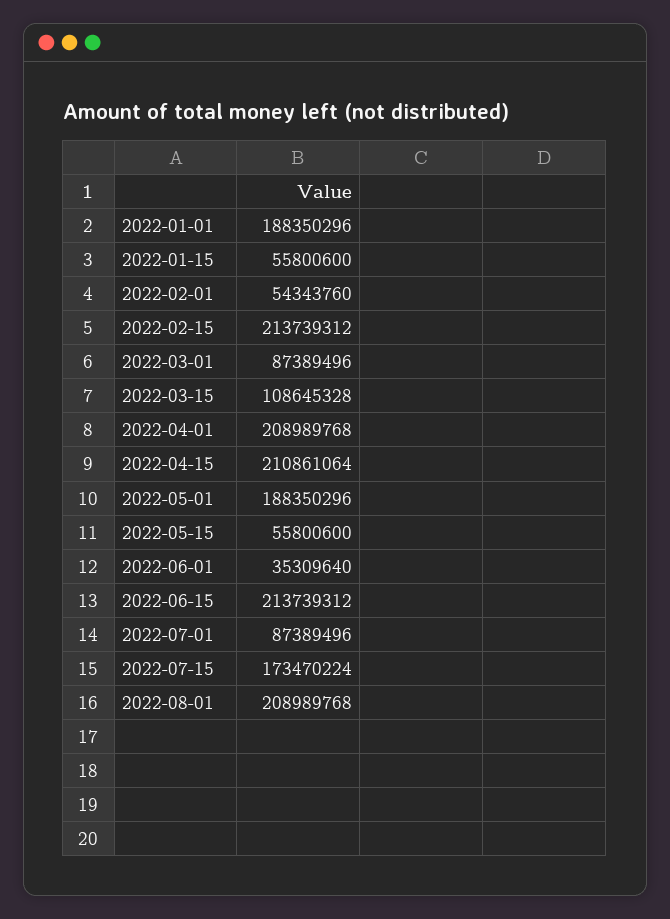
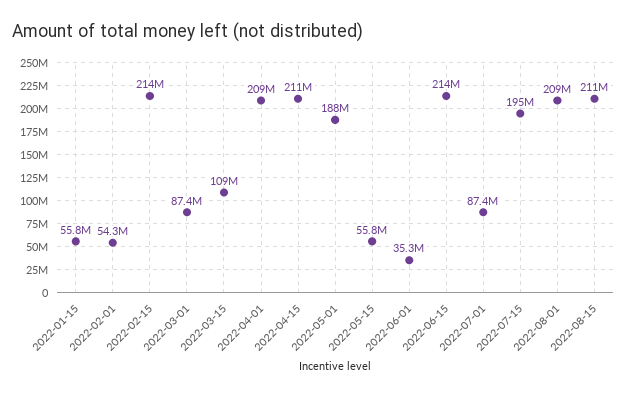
2022-01-01: 188350296 -> none
2022-07-15: 173470224 -> 195000000
2022-08-15: none -> 211000000

